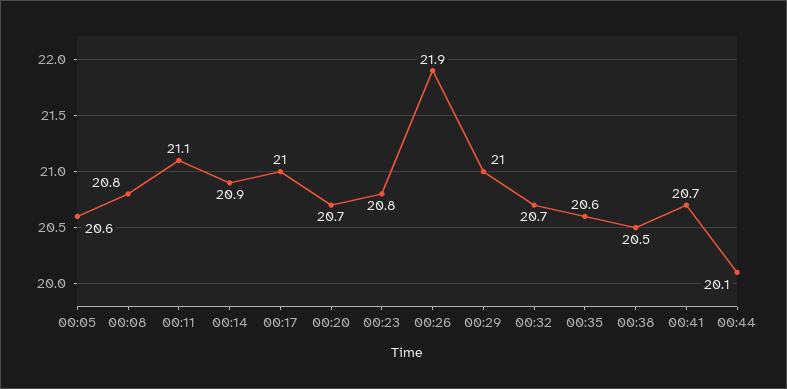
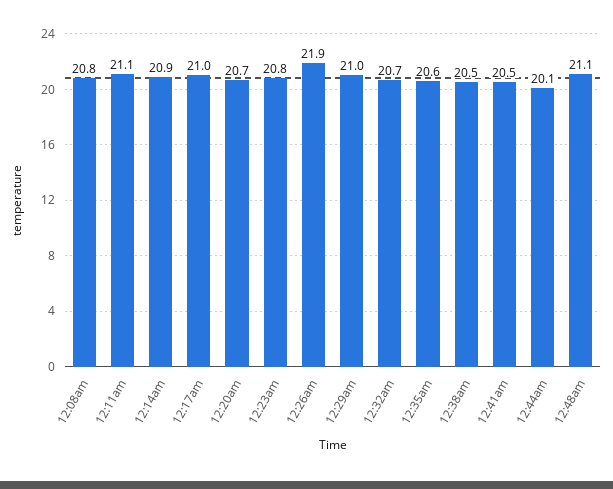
00:05: 20.6 -> none
00:41: 20.7 -> 20.5
12:48am: none -> 21.1

